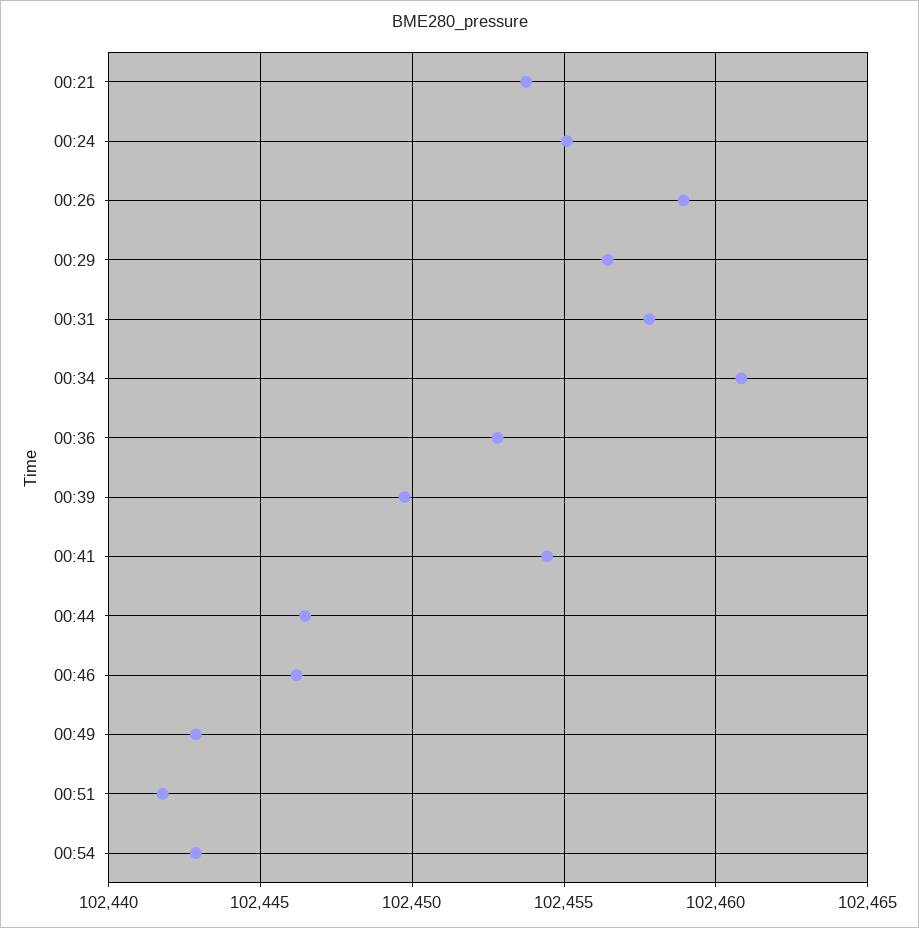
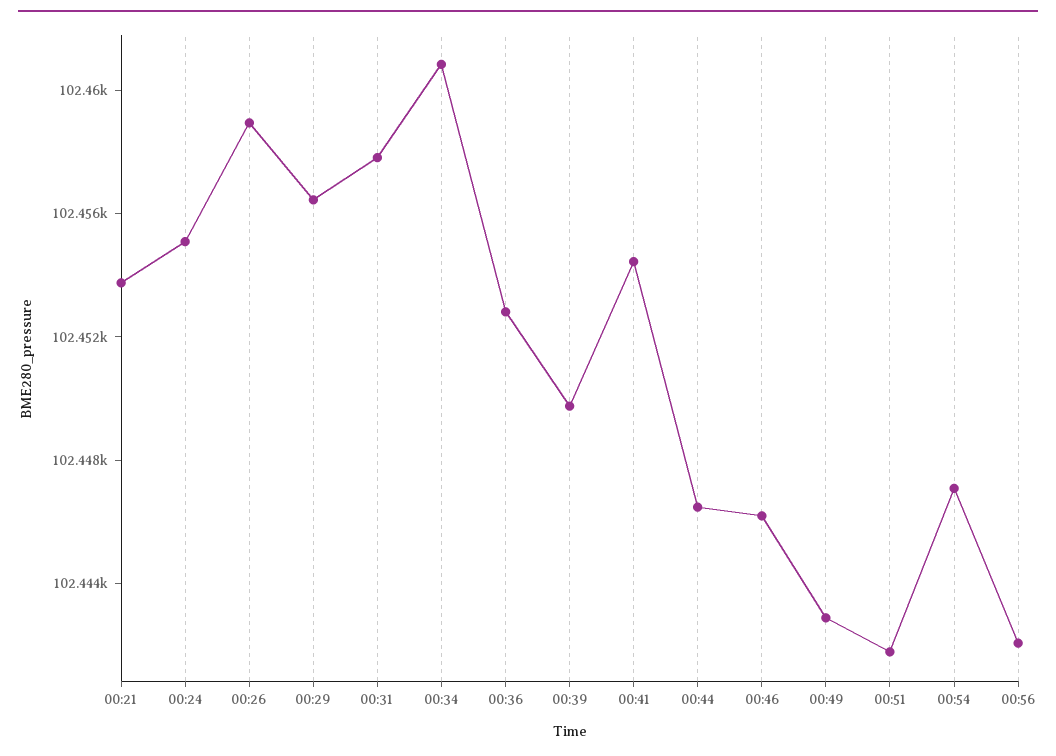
00:54: 102443 -> 102447
00:56: none -> 102442

